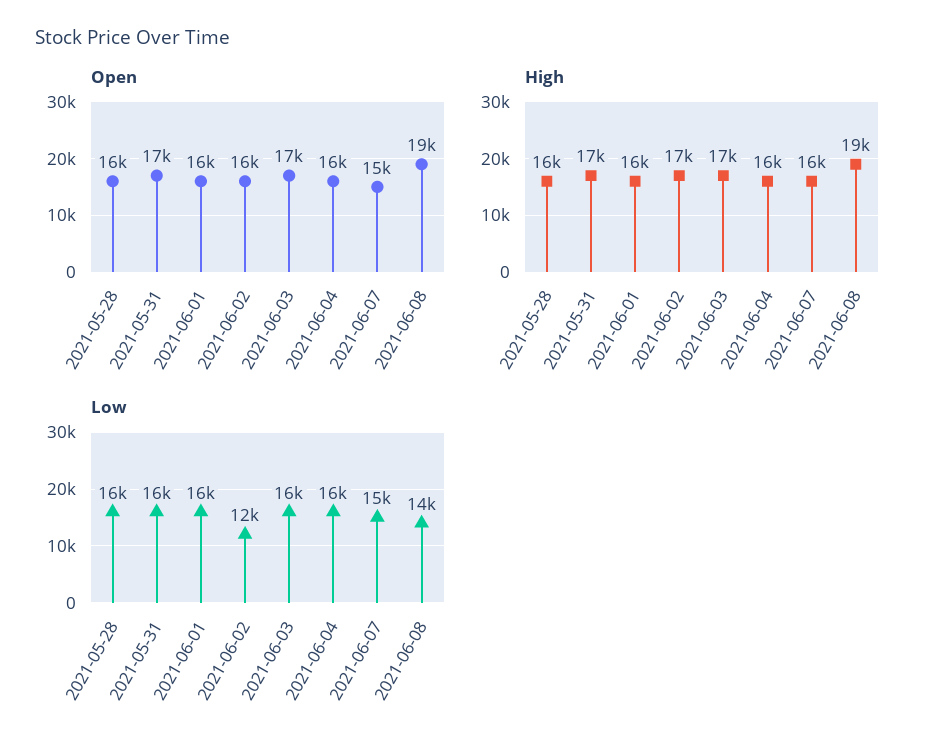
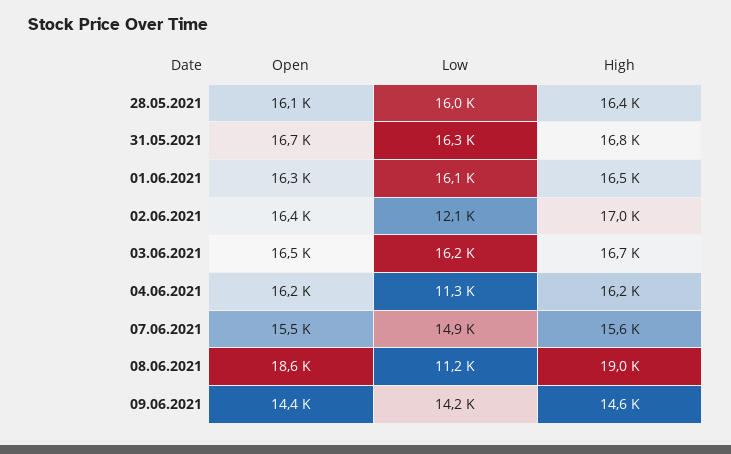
Low, 2021-06-04: 16000 -> 11300
Low, 2021-06-08: 14000 -> 11200
Open, 09.06.2021: none -> 14400
Low, 09.06.2021: none -> 14200
High, 09.06.2021: none -> 14600

